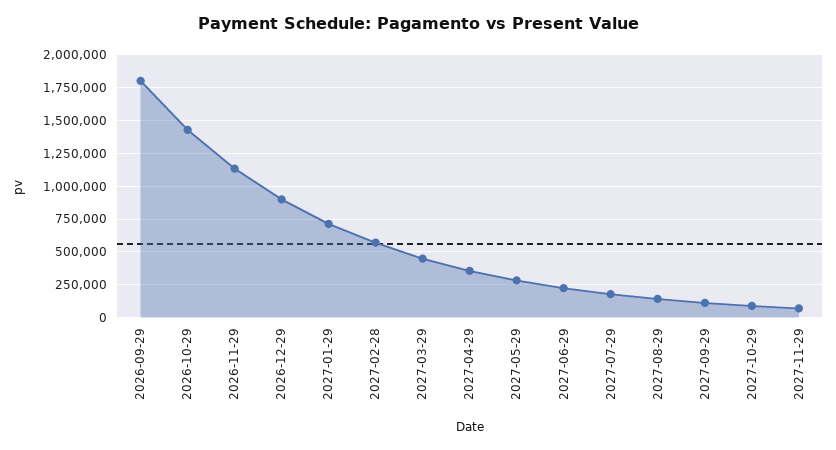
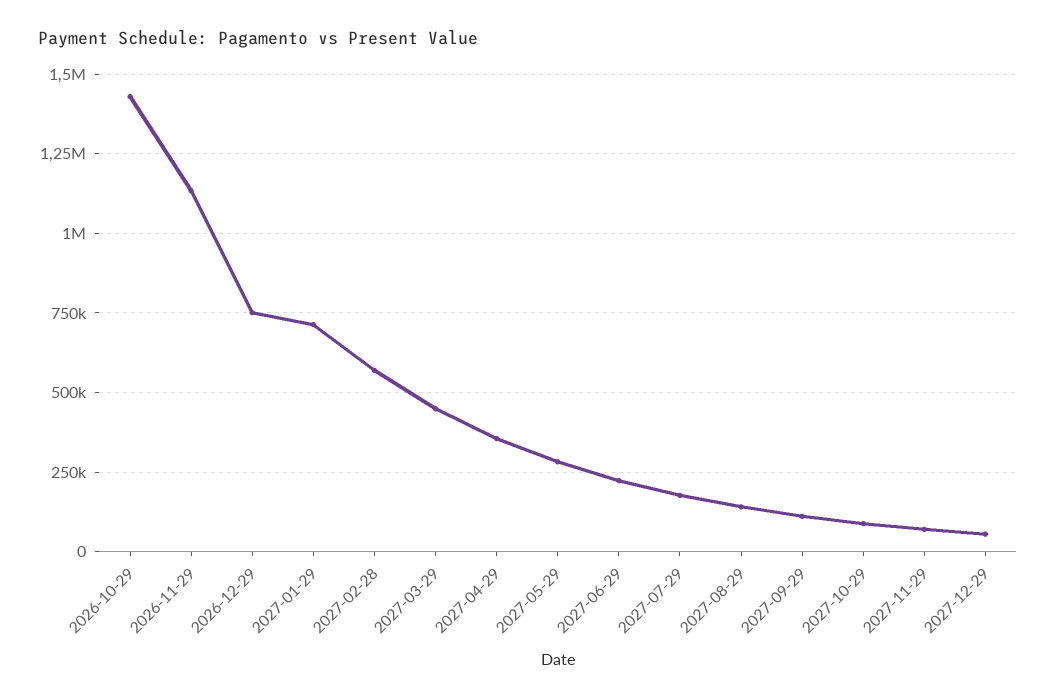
2026-09-29: 1800000 -> none
2026-12-29: 900000 -> 750000
2027-12-29: none -> 50000

